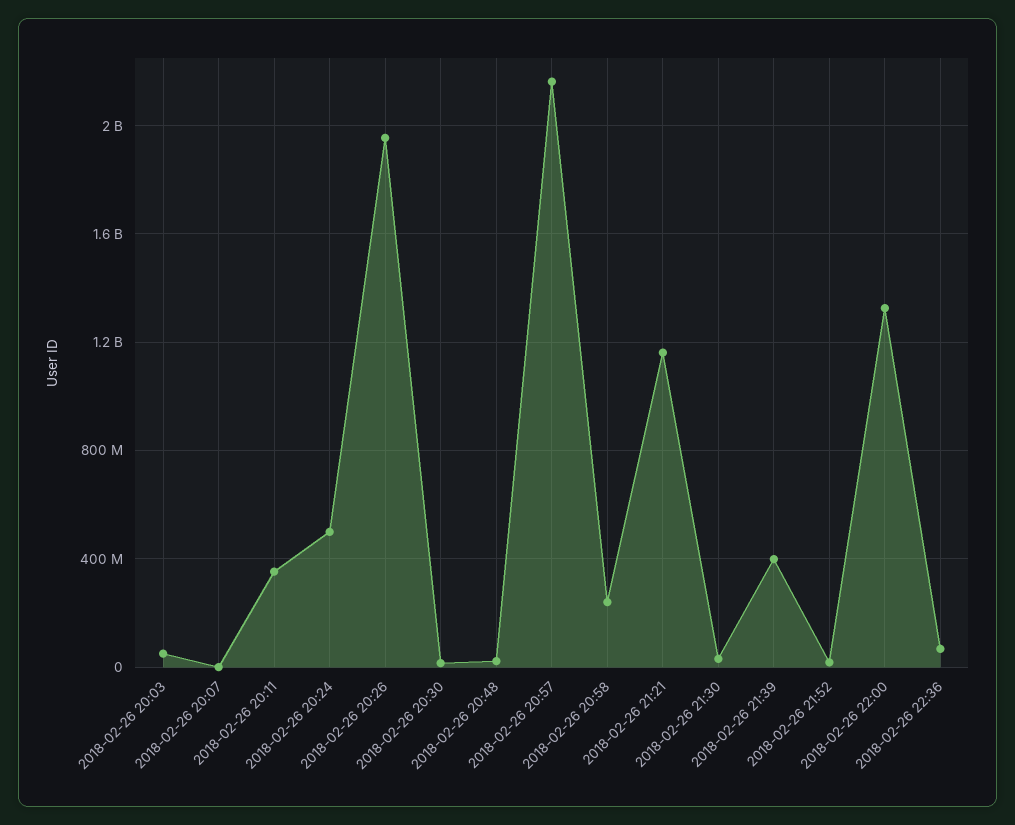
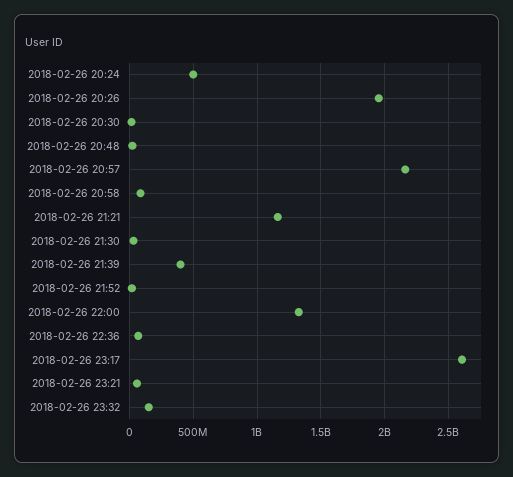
2018-02-26 20:03: 50000000 -> none
2018-02-26 20:07: 0 -> none
2018-02-26 20:11: 350000000 -> none
2018-02-26 20:58: 250000000 -> 100000000
2018-02-26 23:17: none -> 2600000000
2018-02-26 23:21: none -> 50000000
2018-02-26 23:32: none -> 150000000

